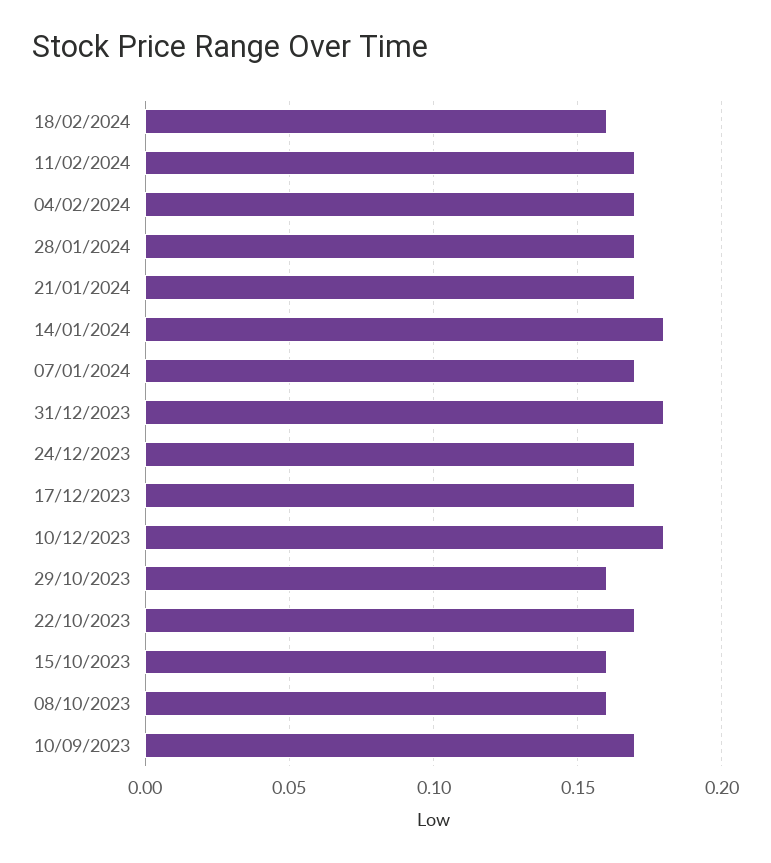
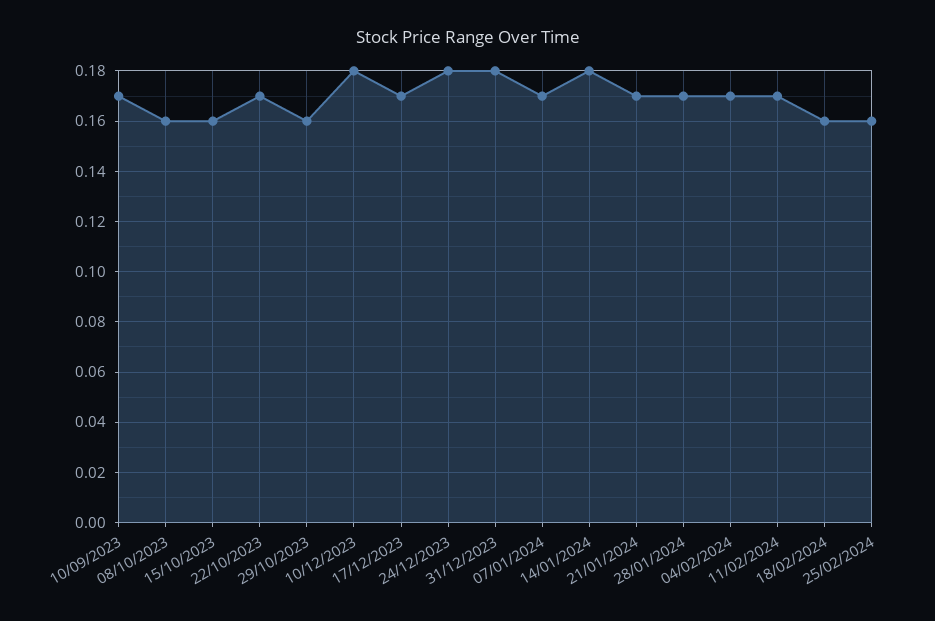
24/12/2023: 0.17 -> 0.18
25/02/2024: none -> 0.16

